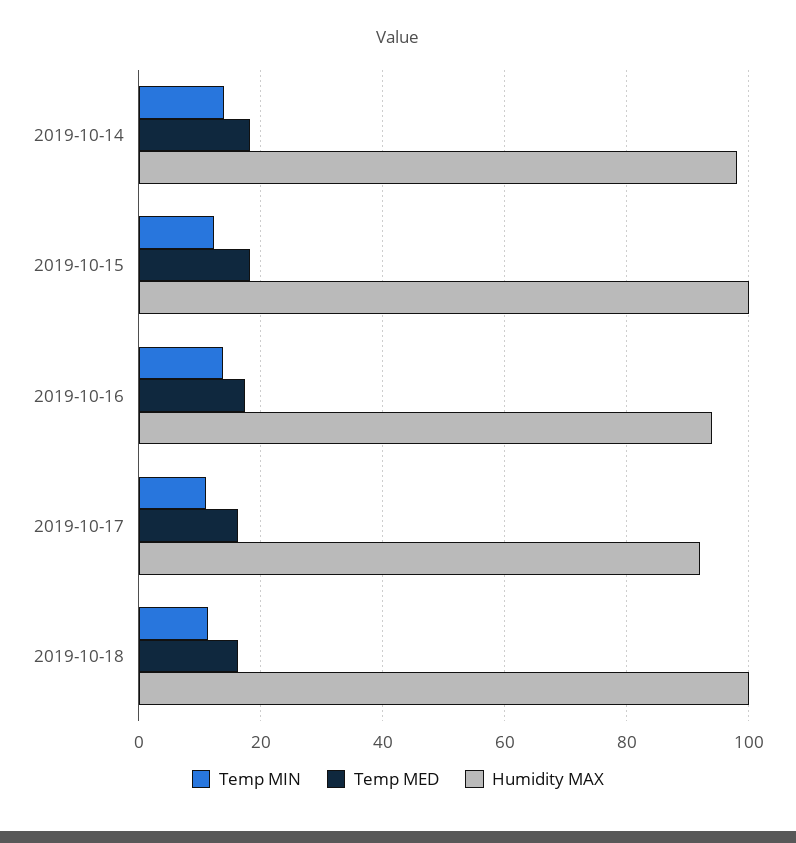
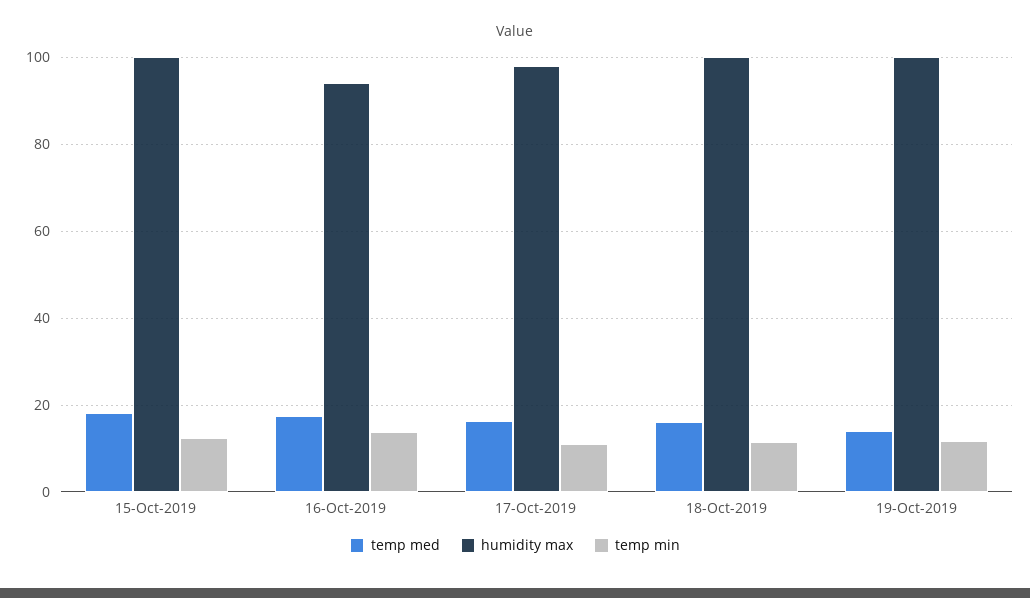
Temp MIN, 2019-10-14: 14 -> none
Temp MED, 2019-10-14: 18 -> none
Humidity MAX, 2019-10-14: 98 -> none
Humidity MAX, 2019-10-17: 92 -> 98
Temp MED, 19-Oct-2019: none -> 14
Humidity MAX, 19-Oct-2019: none -> 100
Temp MIN, 19-Oct-2019: none -> 12

